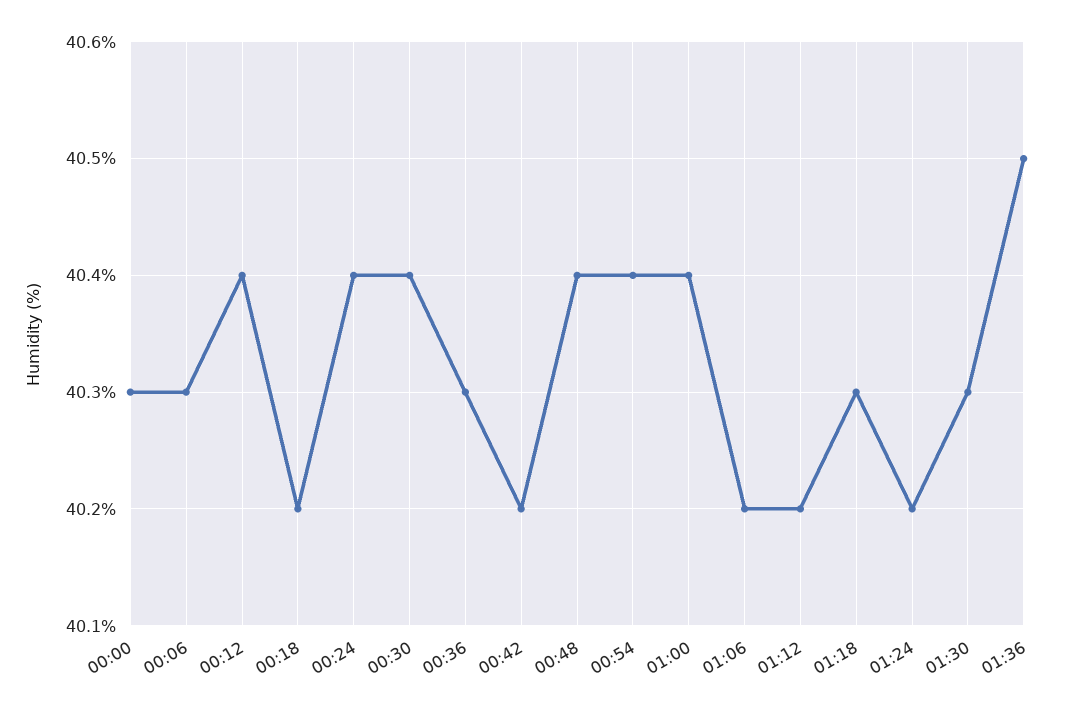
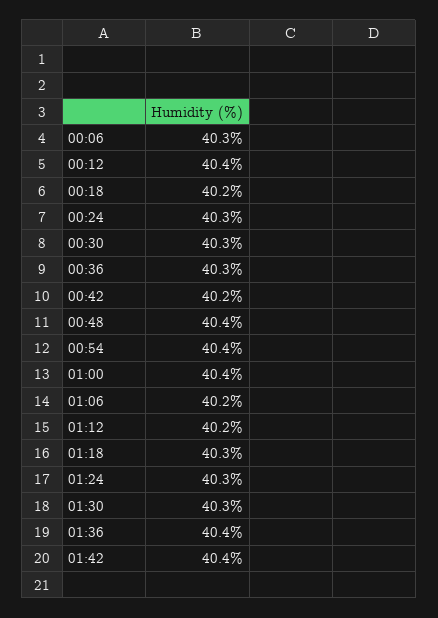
00:00: 40.3 -> none
00:24: 40.4 -> 40.3
00:30: 40.4 -> 40.3
01:24: 40.2 -> 40.3
01:36: 40.5 -> 40.4
01:42: none -> 40.4

